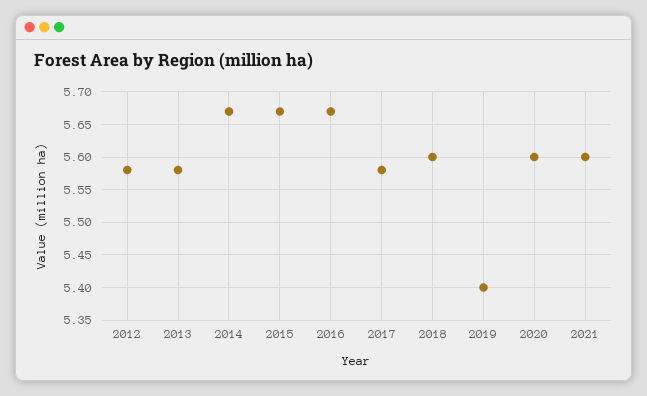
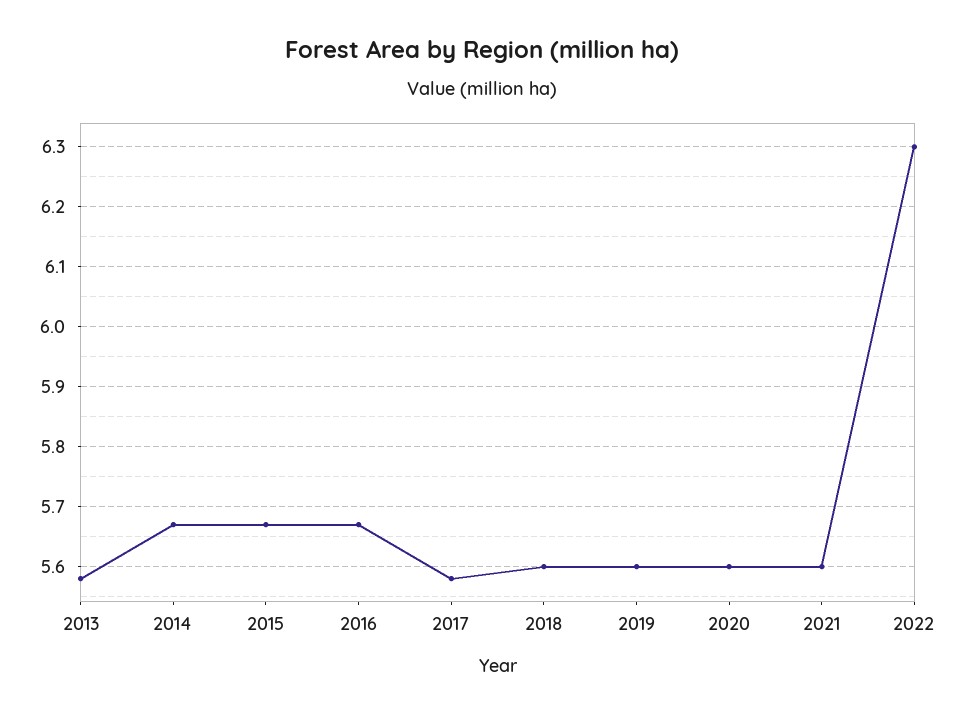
2012: 5.58 -> none
2019: 5.4 -> 5.6
2022: none -> 6.3

